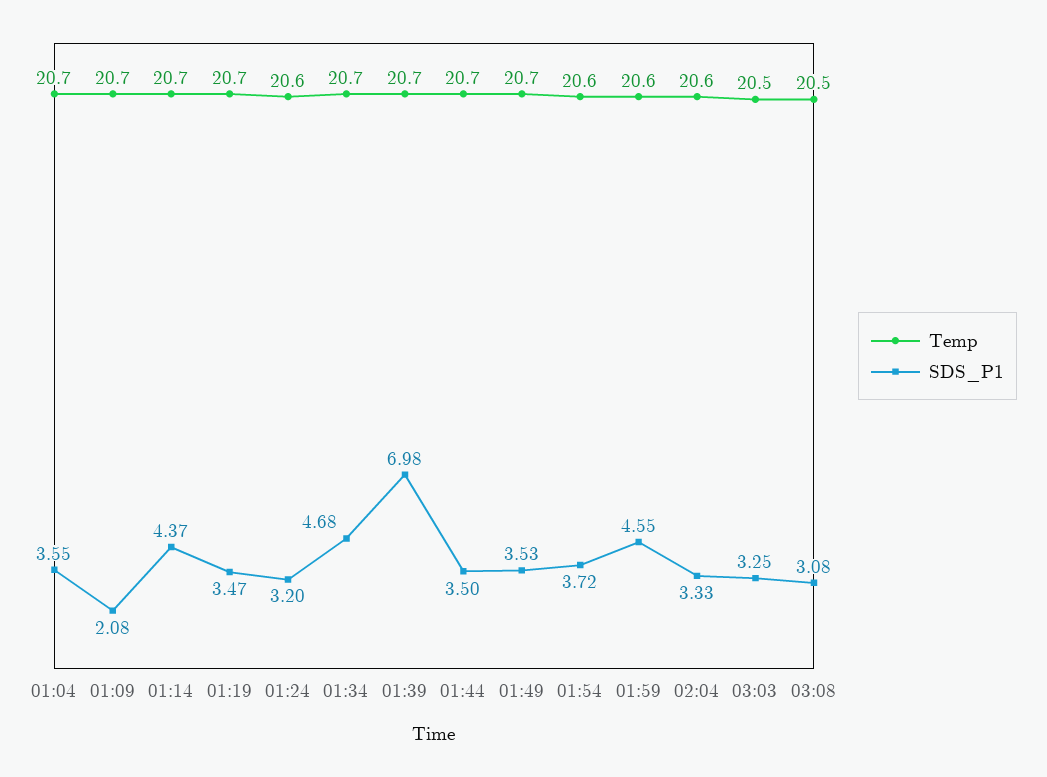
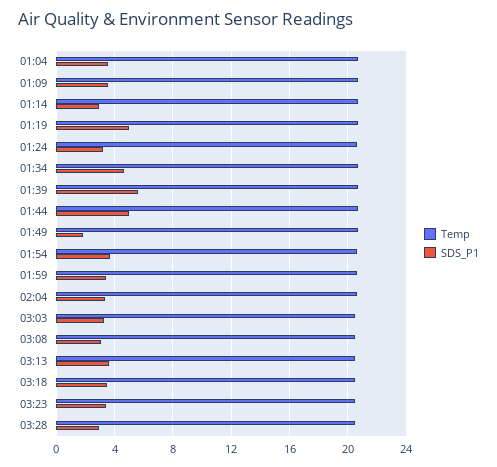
SDS_P1, 01:09: 2.08 -> 3.5
SDS_P1, 01:14: 4.37 -> 3
SDS_P1, 01:19: 3.47 -> 5
SDS_P1, 01:39: 6.98 -> 5.5
SDS_P1, 01:44: 3.5 -> 5
SDS_P1, 01:49: 3.53 -> 2
SDS_P1, 01:59: 4.55 -> 3.5
Temp, 03:13: none -> 20.5
SDS_P1, 03:13: none -> 3.5
Temp, 03:18: none -> 20.5
SDS_P1, 03:18: none -> 3.5
Temp, 03:23: none -> 20.5
SDS_P1, 03:23: none -> 3.5
Temp, 03:28: none -> 20.5
SDS_P1, 03:28: none -> 3

